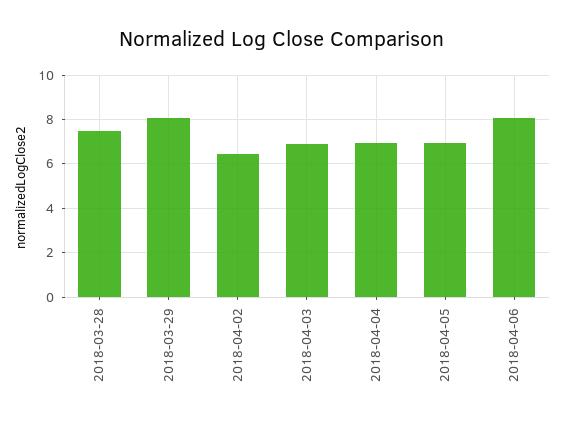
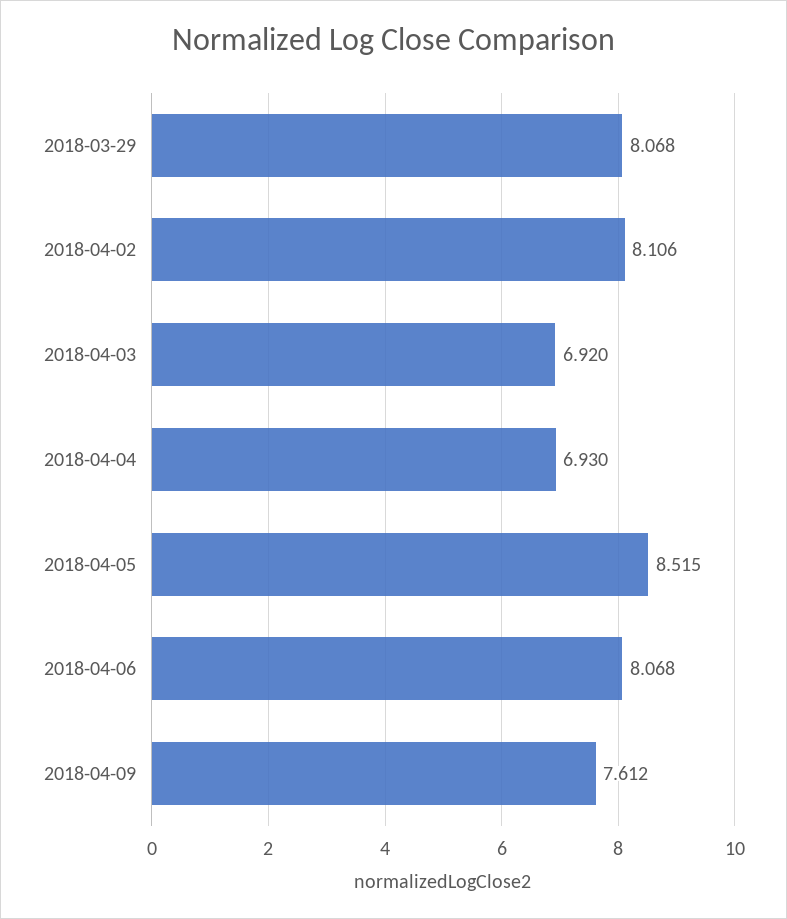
2018-03-28: 7.5 -> none
2018-04-02: 6.5 -> 8.106
2018-04-05: 7 -> 8.515
2018-04-09: none -> 7.612

